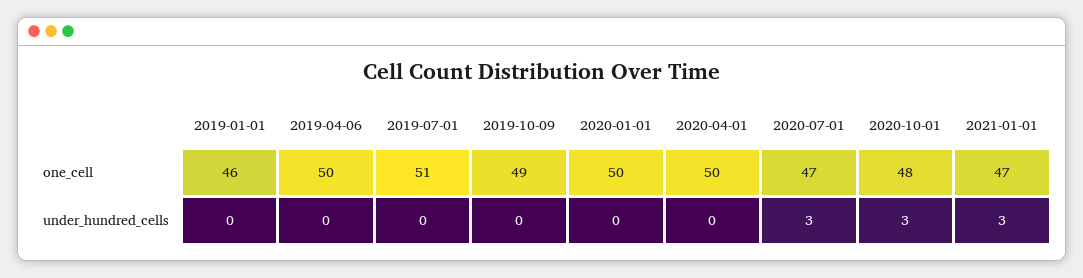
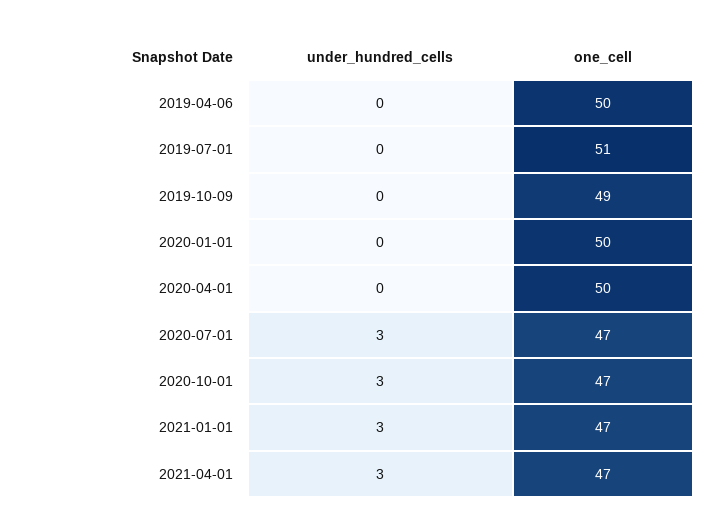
2019-01-01, one_cell: 46 -> none
2020-10-01, one_cell: 48 -> 47
2019-01-01, under_hundred_cells: 0 -> none
2021-04-01, under_hundred_cells: none -> 3
2021-04-01, one_cell: none -> 47

